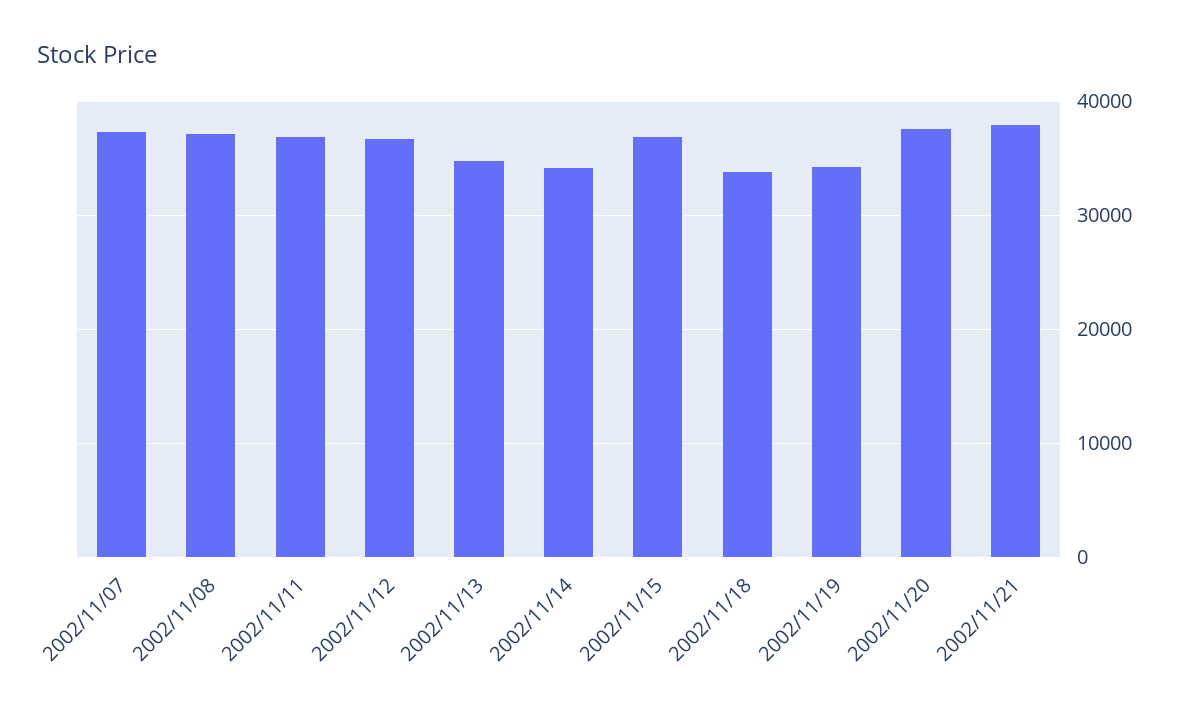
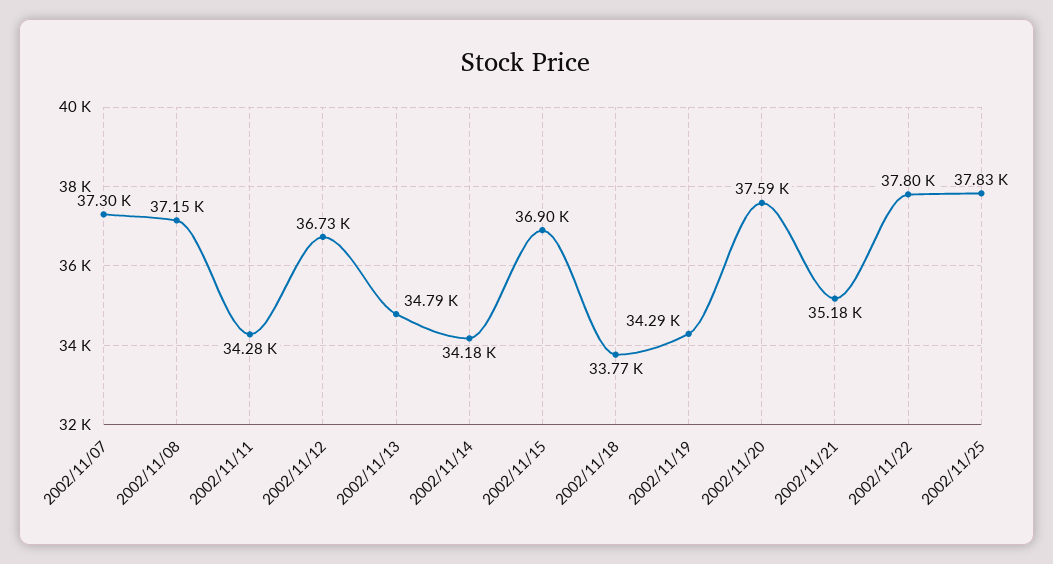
2002/11/11: 37000 -> 34280
2002/11/21: 38000 -> 35180
2002/11/22: none -> 37800
2002/11/25: none -> 37830

